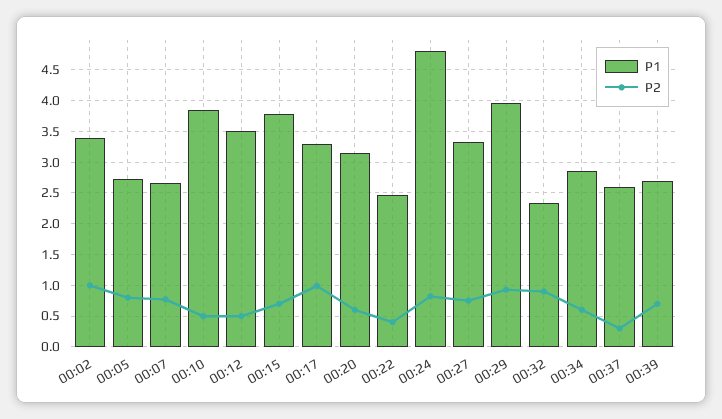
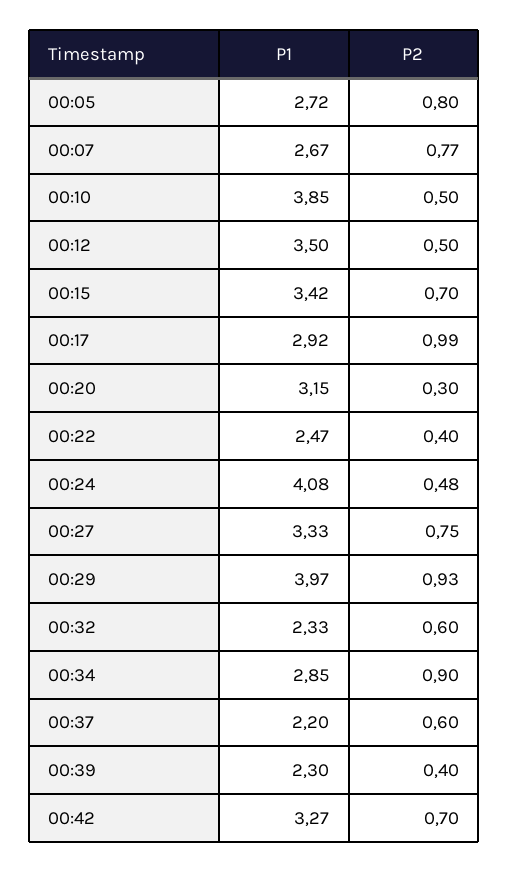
P1, 00:02: 3.4 -> none
P2, 00:02: 1 -> none
P1, 00:15: 3.8 -> 3.42
P1, 00:17: 3.3 -> 2.92
P2, 00:20: 0.6 -> 0.3
P1, 00:24: 4.8 -> 4.08
P2, 00:24: 0.8 -> 0.48
P2, 00:32: 0.9 -> 0.6
P2, 00:34: 0.6 -> 0.9
P1, 00:37: 2.6 -> 2.2
P2, 00:37: 0.3 -> 0.6
P1, 00:39: 2.7 -> 2.3
P2, 00:39: 0.7 -> 0.4
P1, 00:42: none -> 3.27
P2, 00:42: none -> 0.7

